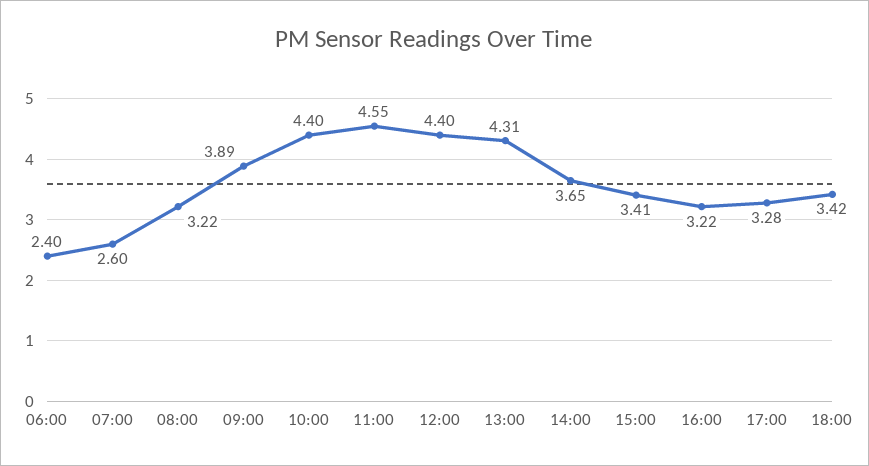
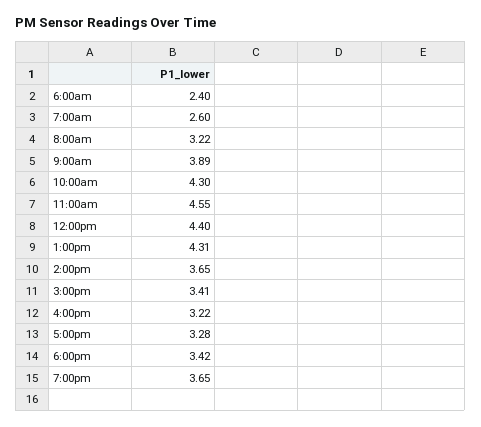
10:00: 4.4 -> 4.3
7:00pm: none -> 3.65

